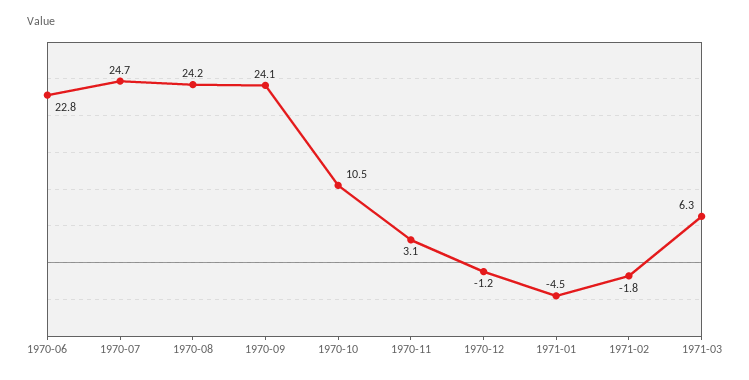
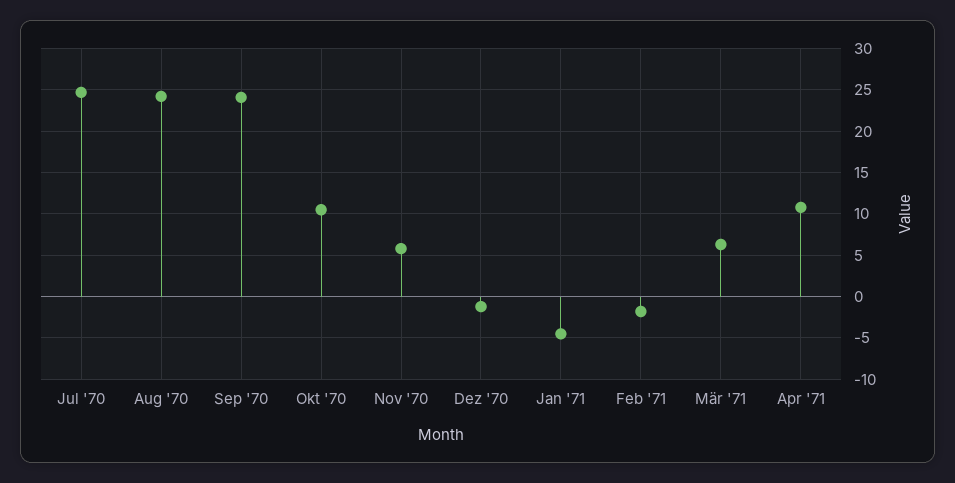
1970-06: 22.8 -> none
1970-11: 3.1 -> 6
Apr '71: none -> 11

